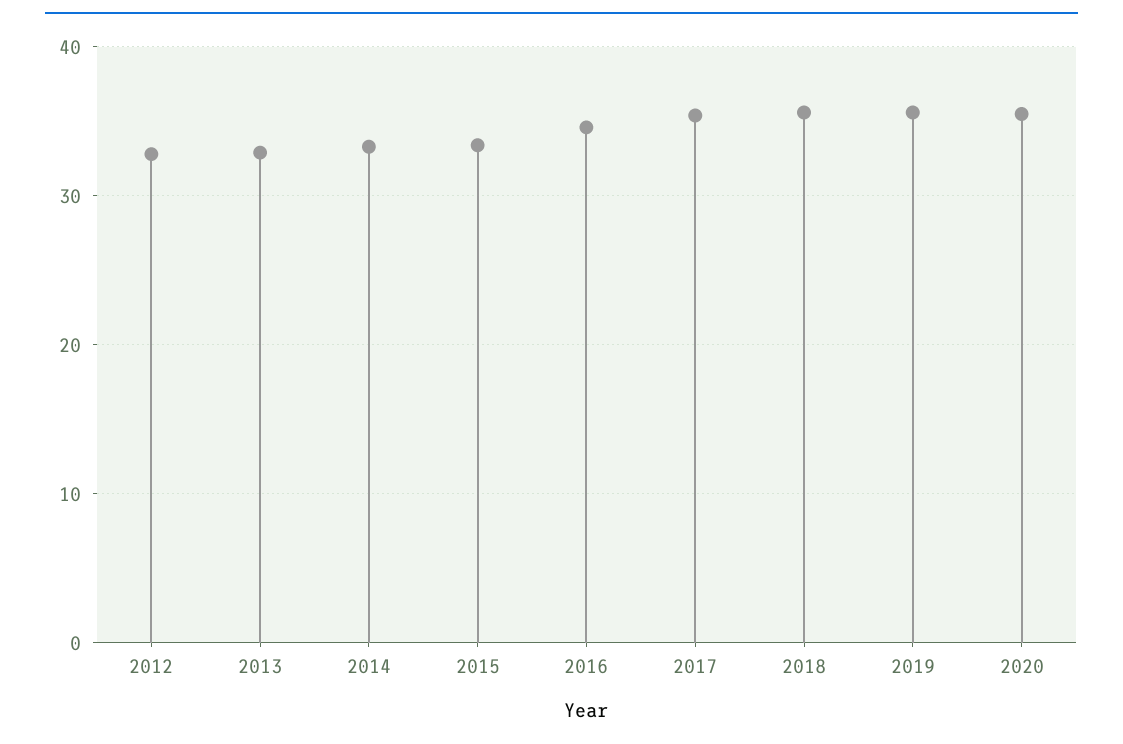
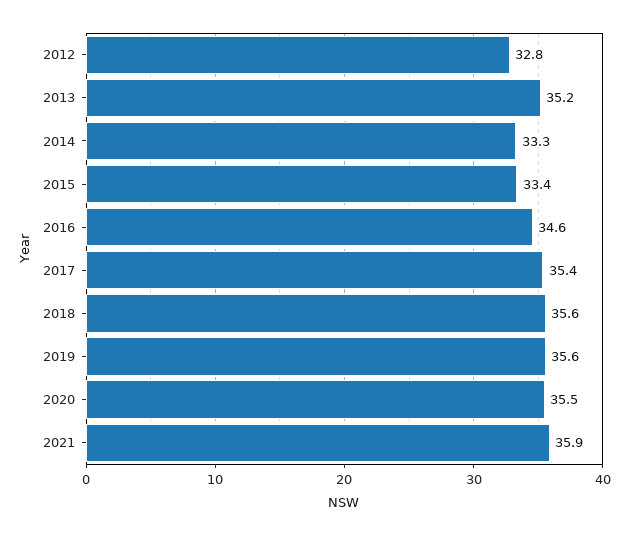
2013: 33 -> 35.2
2021: none -> 35.9

